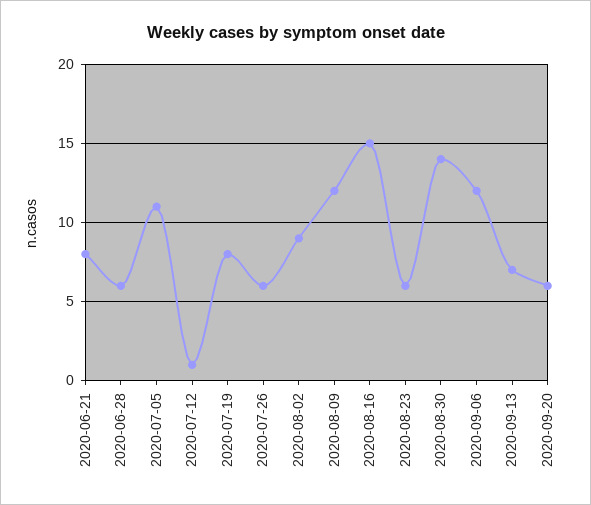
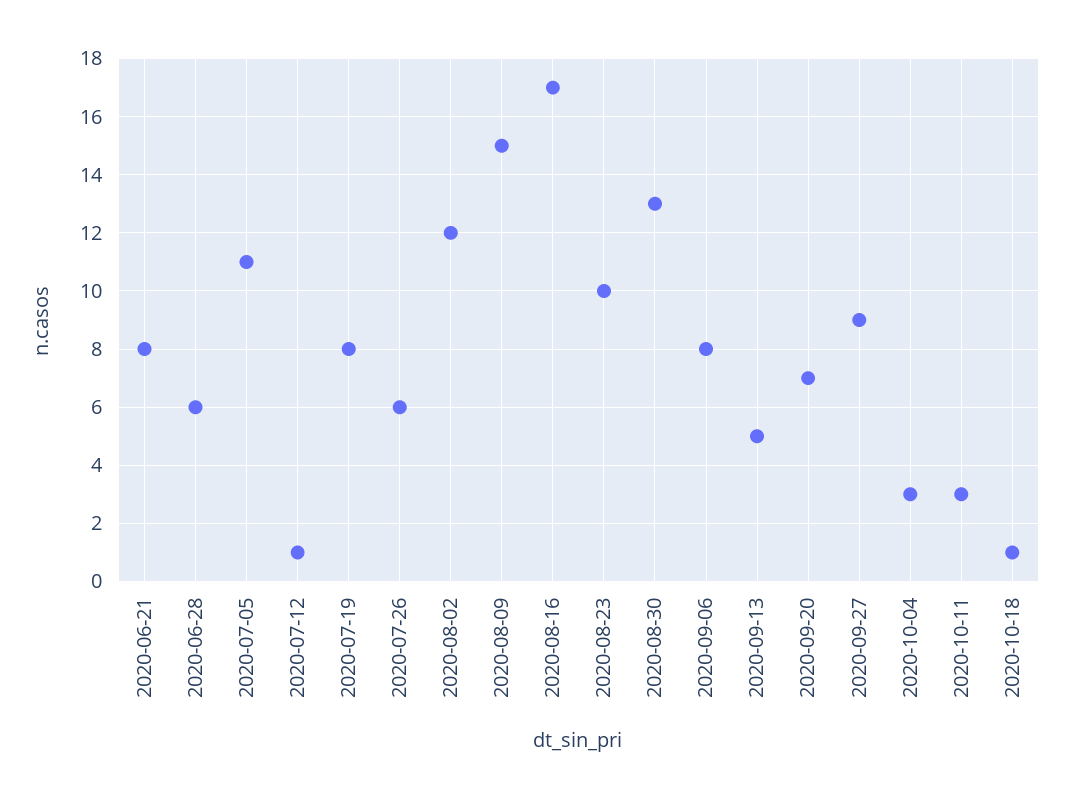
2020-08-02: 9 -> 12
2020-08-09: 12 -> 15
2020-08-16: 15 -> 17
2020-08-23: 6 -> 10
2020-08-30: 14 -> 13
2020-09-06: 12 -> 8
2020-09-13: 7 -> 5
2020-09-20: 6 -> 7
2020-09-27: none -> 9
2020-10-04: none -> 3
2020-10-11: none -> 3
2020-10-18: none -> 1

